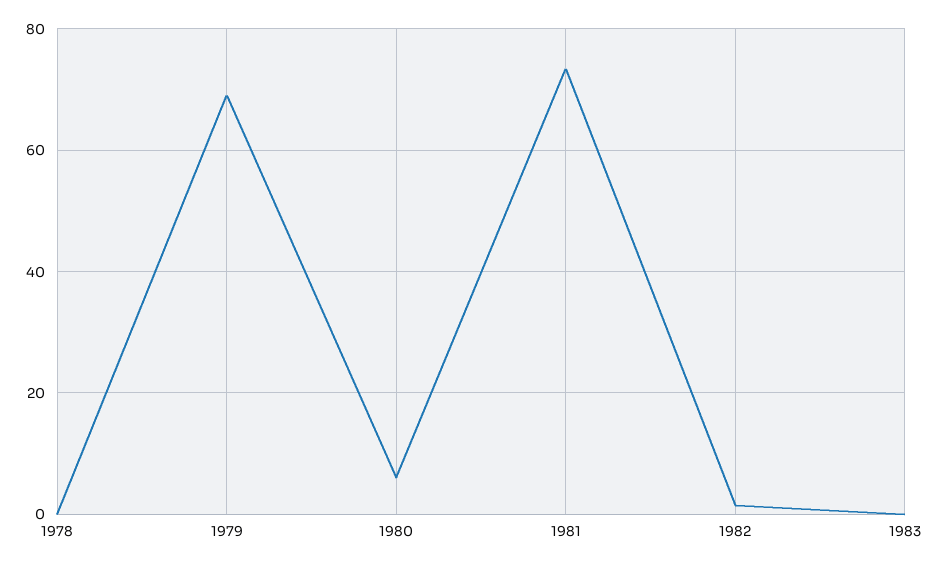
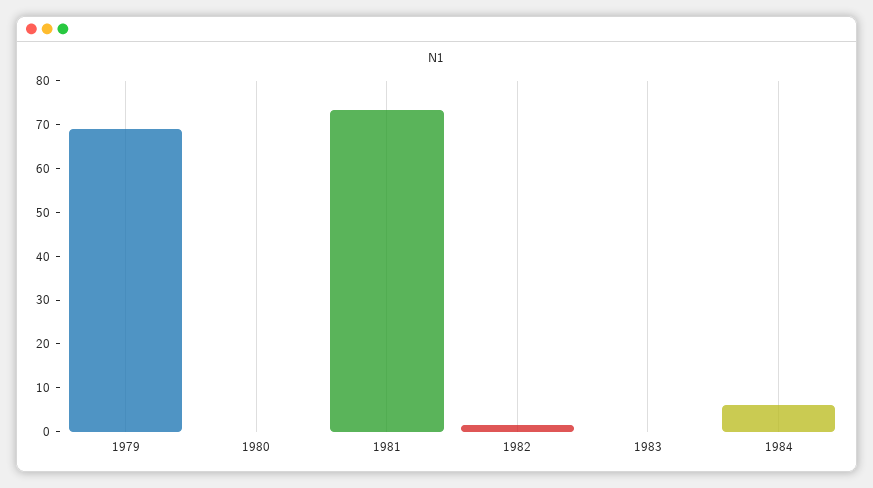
1978: 0 -> none
1980: 6 -> 0
1984: none -> 6

